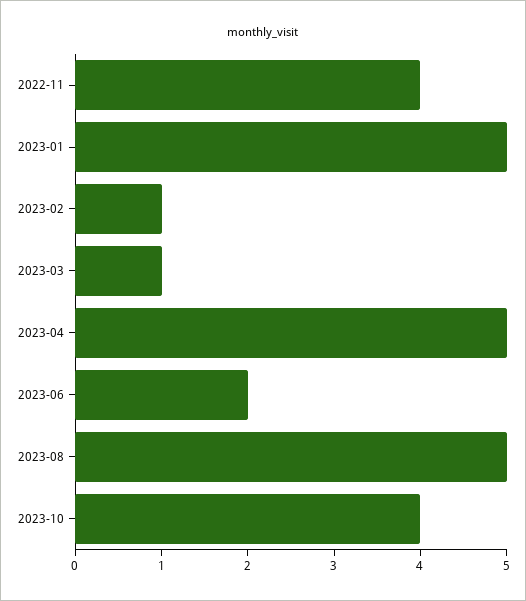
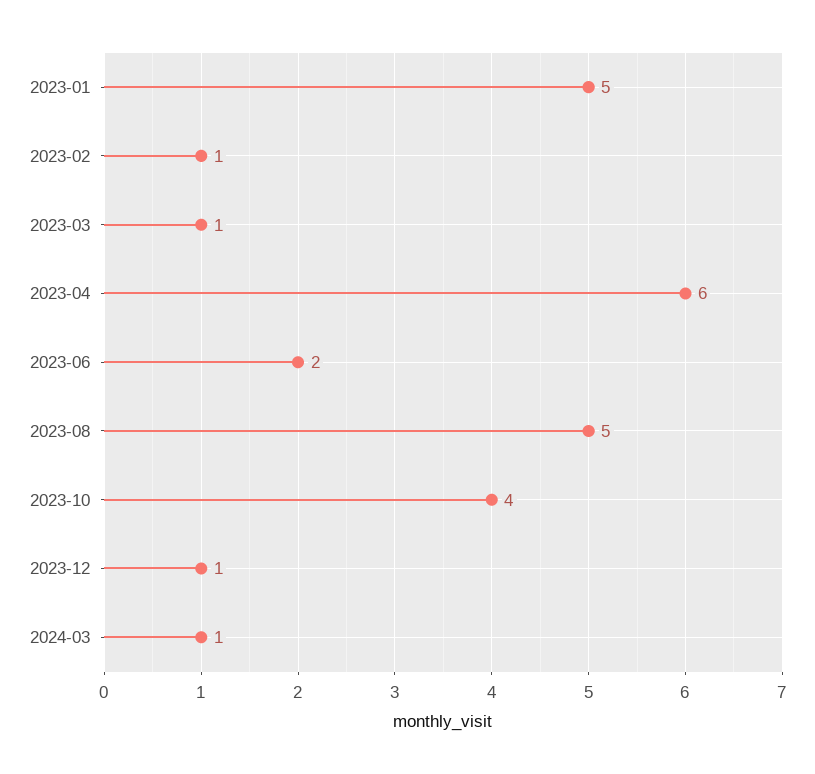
2022-11: 4 -> none
2023-04: 5 -> 6
2023-12: none -> 1
2024-03: none -> 1

